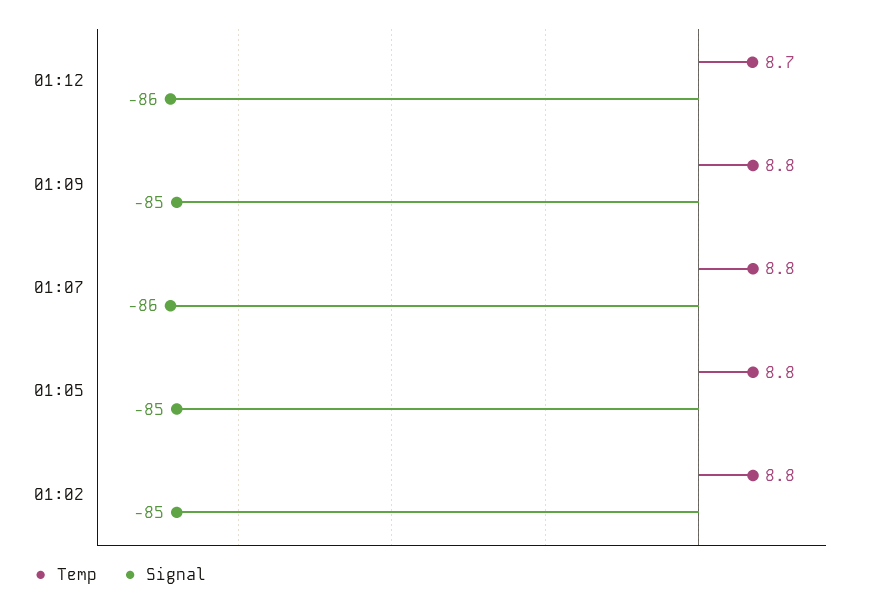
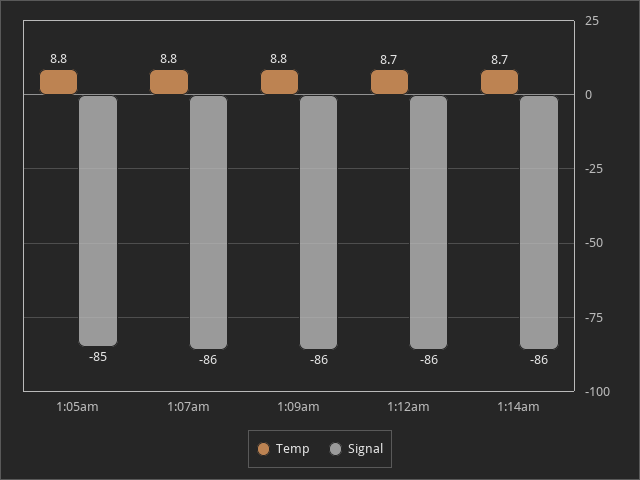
Signal, 01:09: -85 -> -86
Temp, 01:02: 8.8 -> none
Signal, 01:02: -85 -> none
Temp, 1:14am: none -> 8.7
Signal, 1:14am: none -> -86

